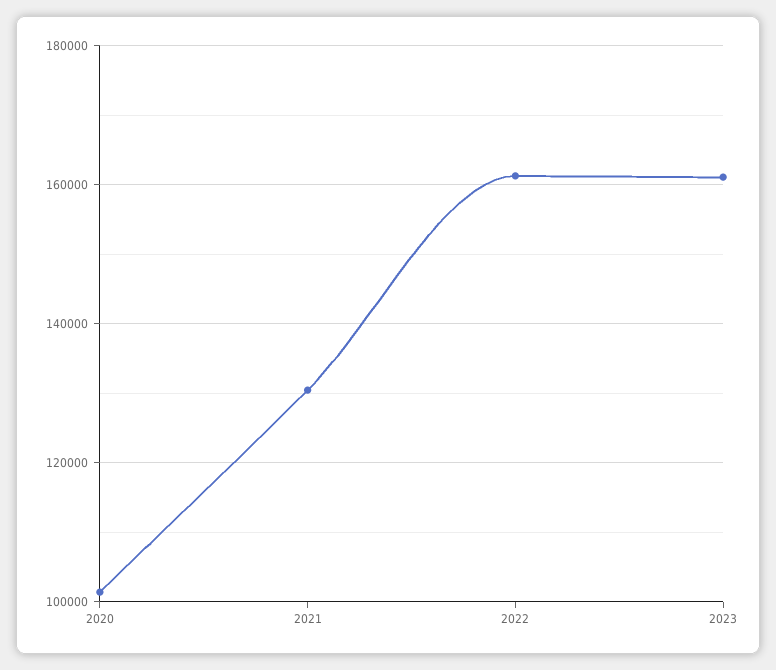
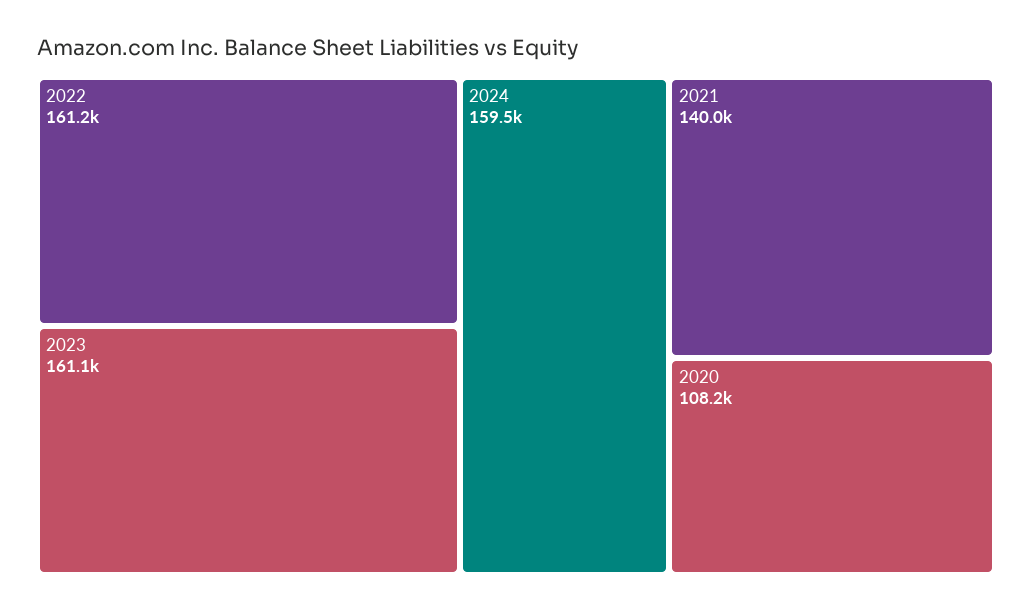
2020: 102000 -> 108200
2021: 130000 -> 140000
2024: none -> 159500

